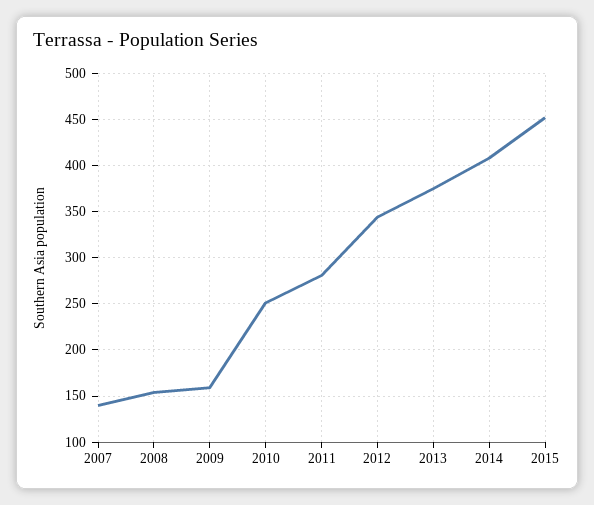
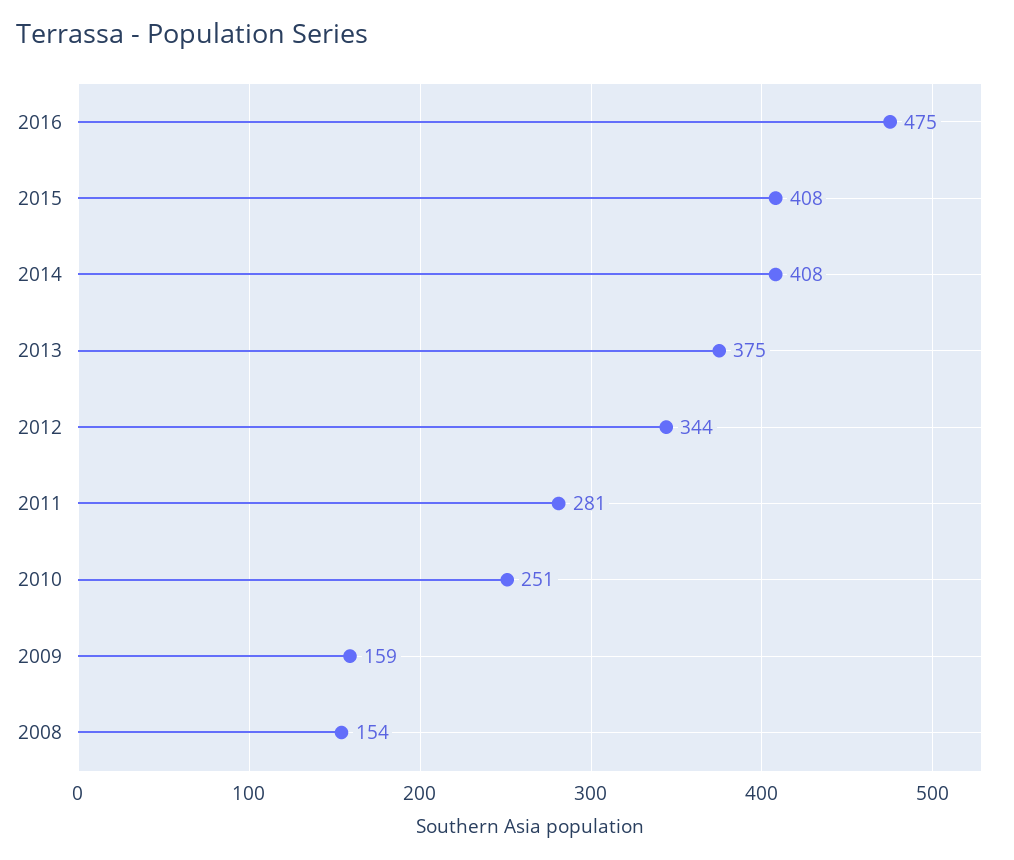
2007: 140 -> none
2015: 450 -> 408
2016: none -> 475

